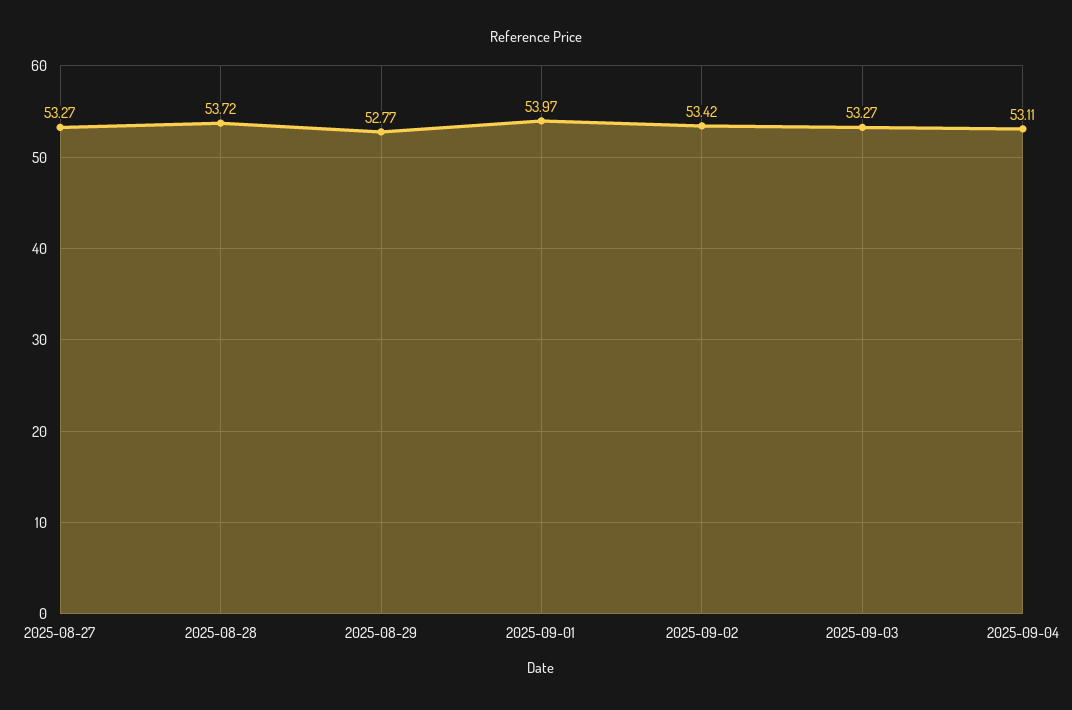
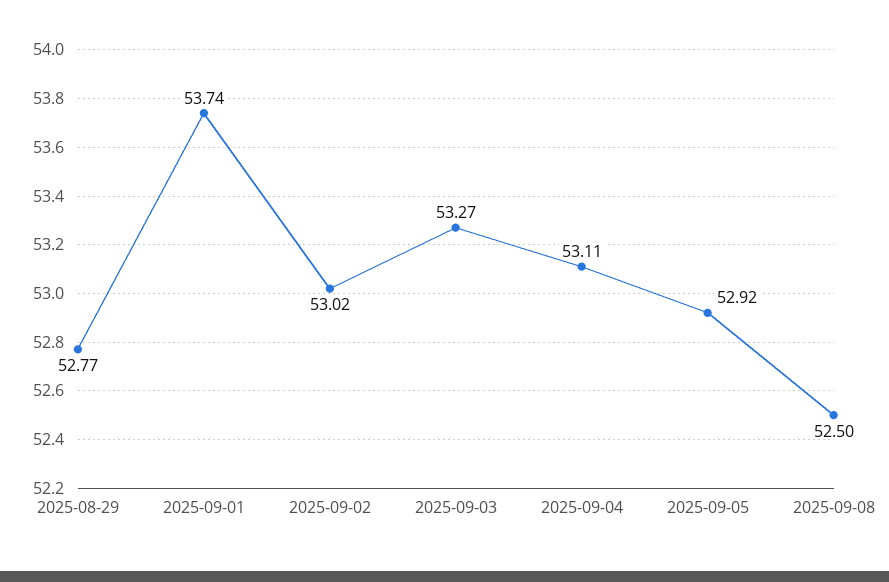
2025-08-27: 53.27 -> none
2025-08-28: 53.72 -> none
2025-09-01: 53.97 -> 53.74
2025-09-02: 53.42 -> 53.02
2025-09-05: none -> 52.92
2025-09-08: none -> 52.5

